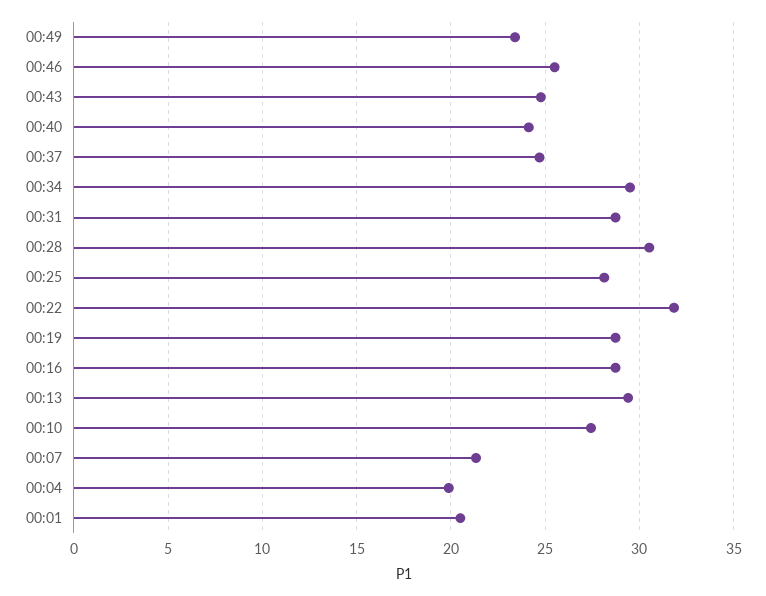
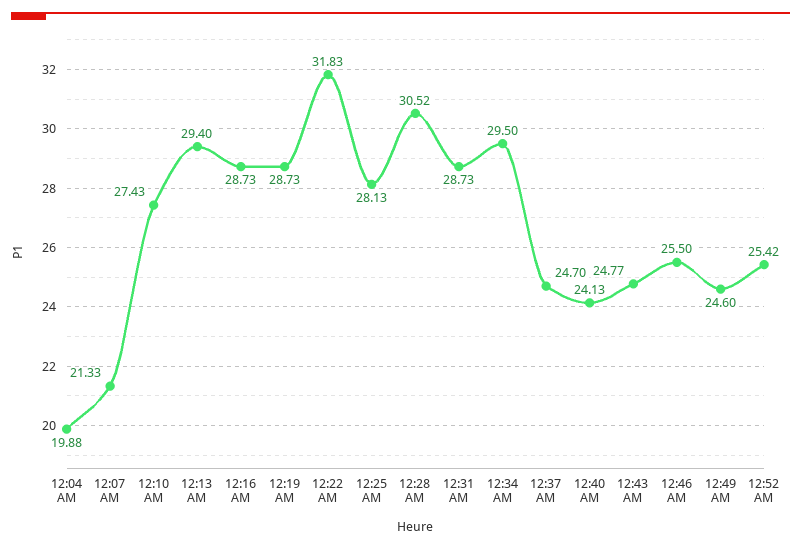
00:49: 23.5 -> 24.6
00:01: 20.5 -> none
12:52 AM: none -> 25.42

